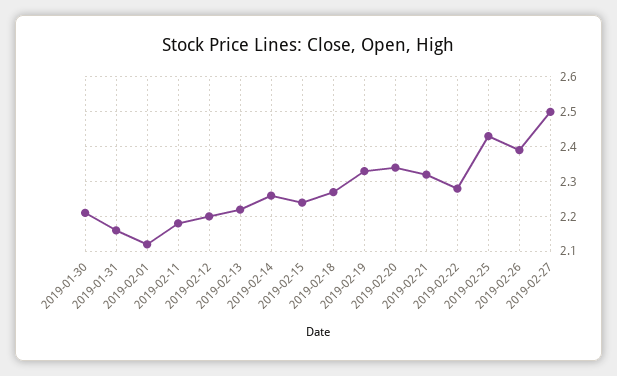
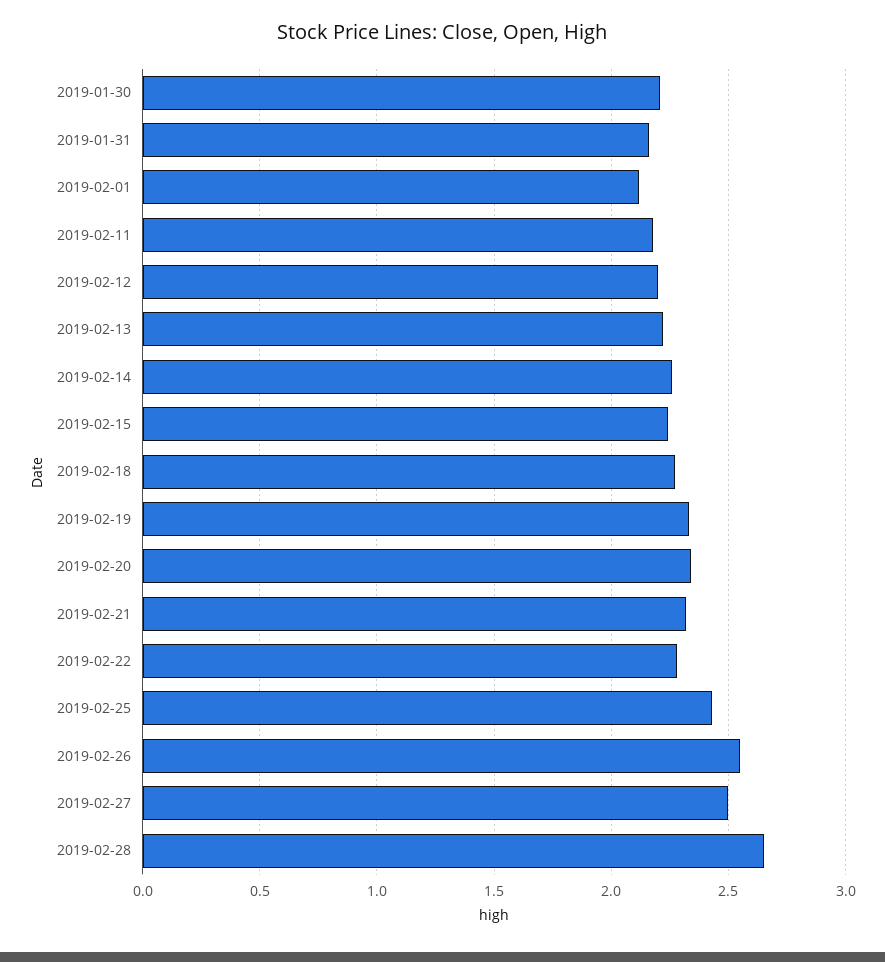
2019-02-26: 2.4 -> 2.55
2019-02-28: none -> 2.65

